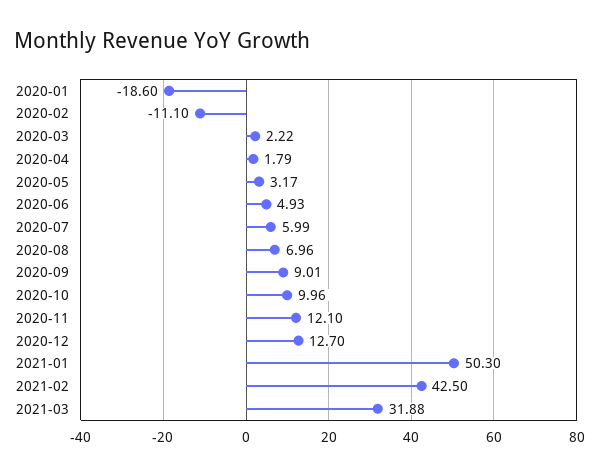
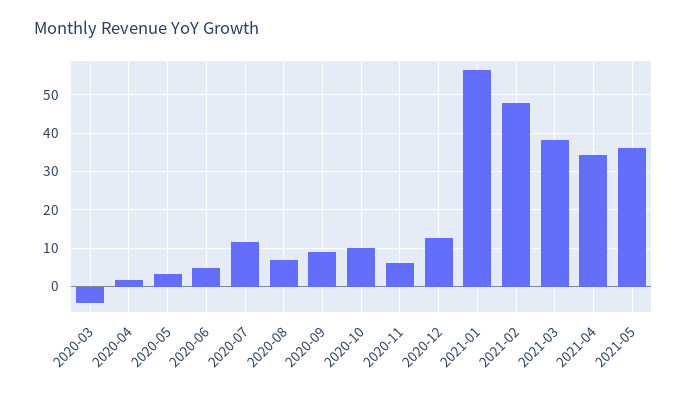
2020-01: -18.6 -> none
2020-02: -11.1 -> none
2020-03: 2.22 -> -4
2020-07: 5.99 -> 12
2020-11: 12.1 -> 6
2021-01: 50.3 -> 56
2021-02: 42.5 -> 48
2021-03: 31.88 -> 38
2021-04: none -> 34
2021-05: none -> 36

